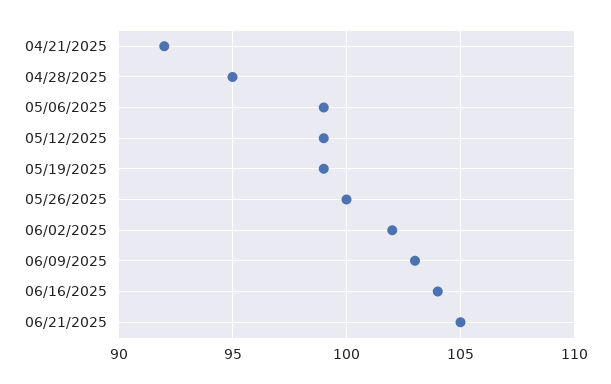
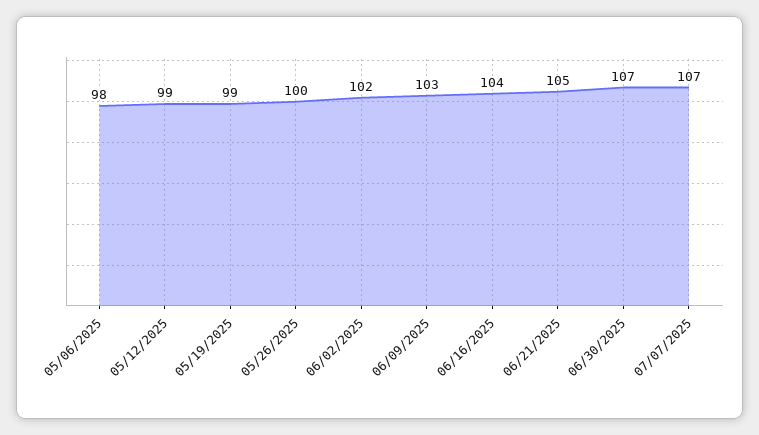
04/21/2025: 92 -> none
04/28/2025: 95 -> none
05/06/2025: 99 -> 98
06/30/2025: none -> 107
07/07/2025: none -> 107

